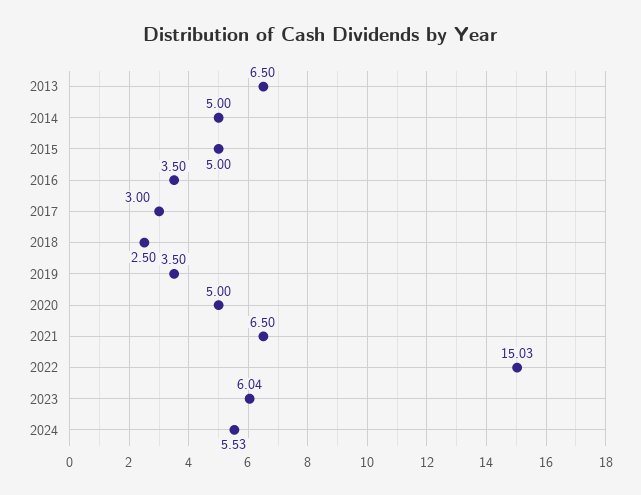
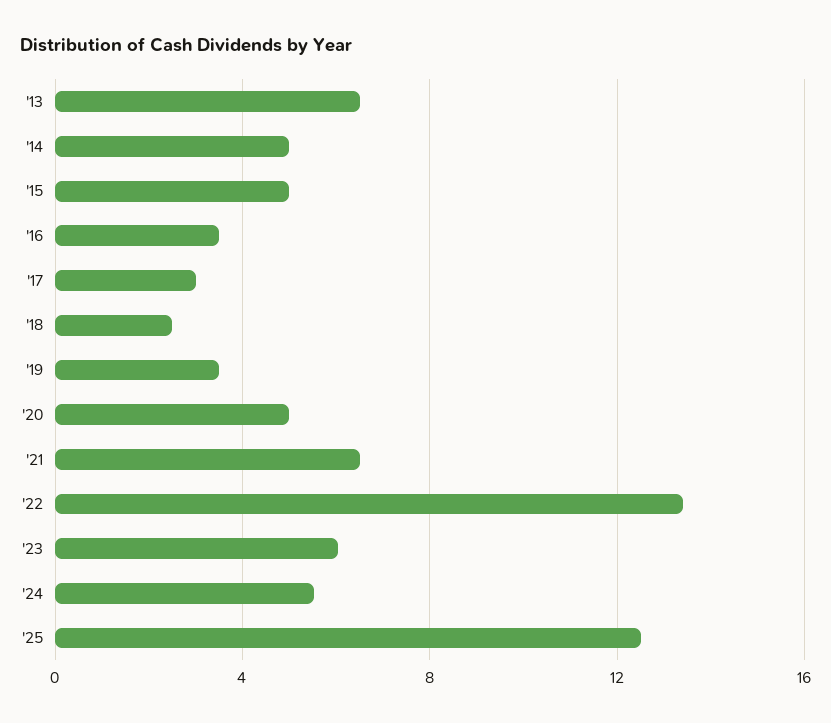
2022: 15.03 -> 13.5
'25: none -> 12.5

